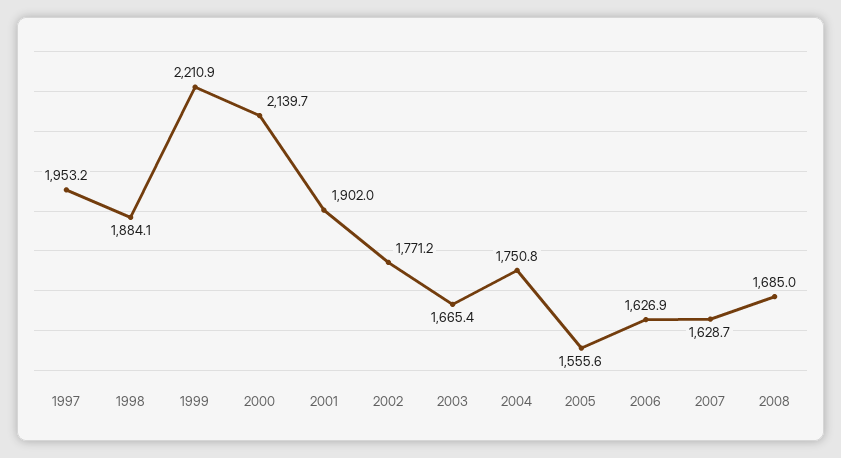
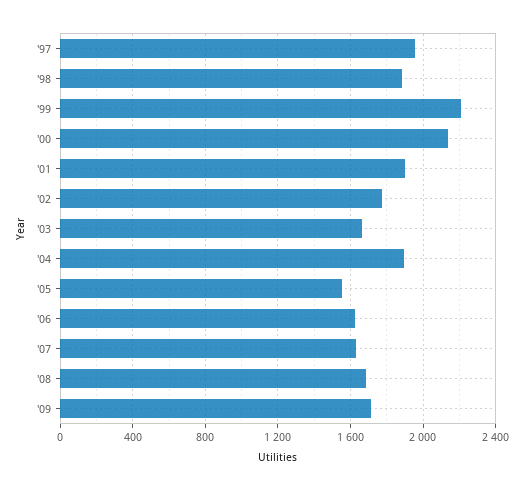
2004: 1750.8 -> 1900
'09: none -> 1700

